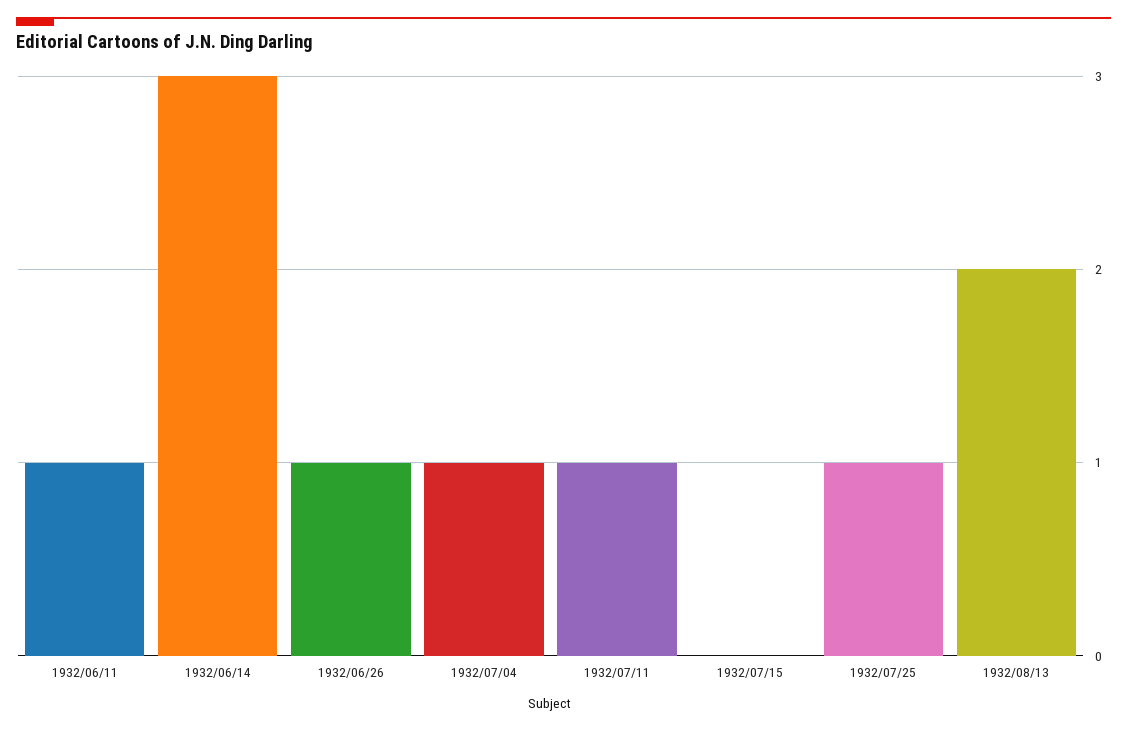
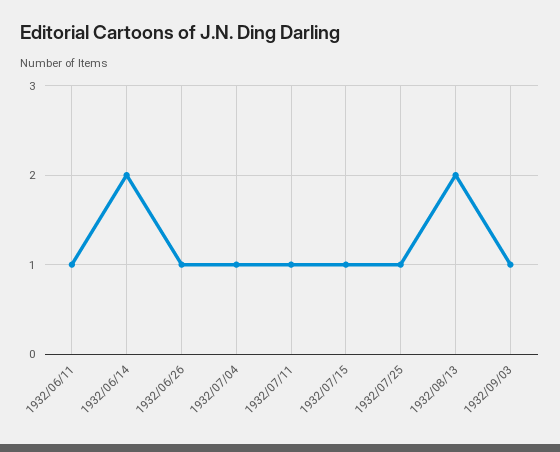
1932/06/14: 3 -> 2
1932/07/15: 0 -> 1
1932/09/03: none -> 1

